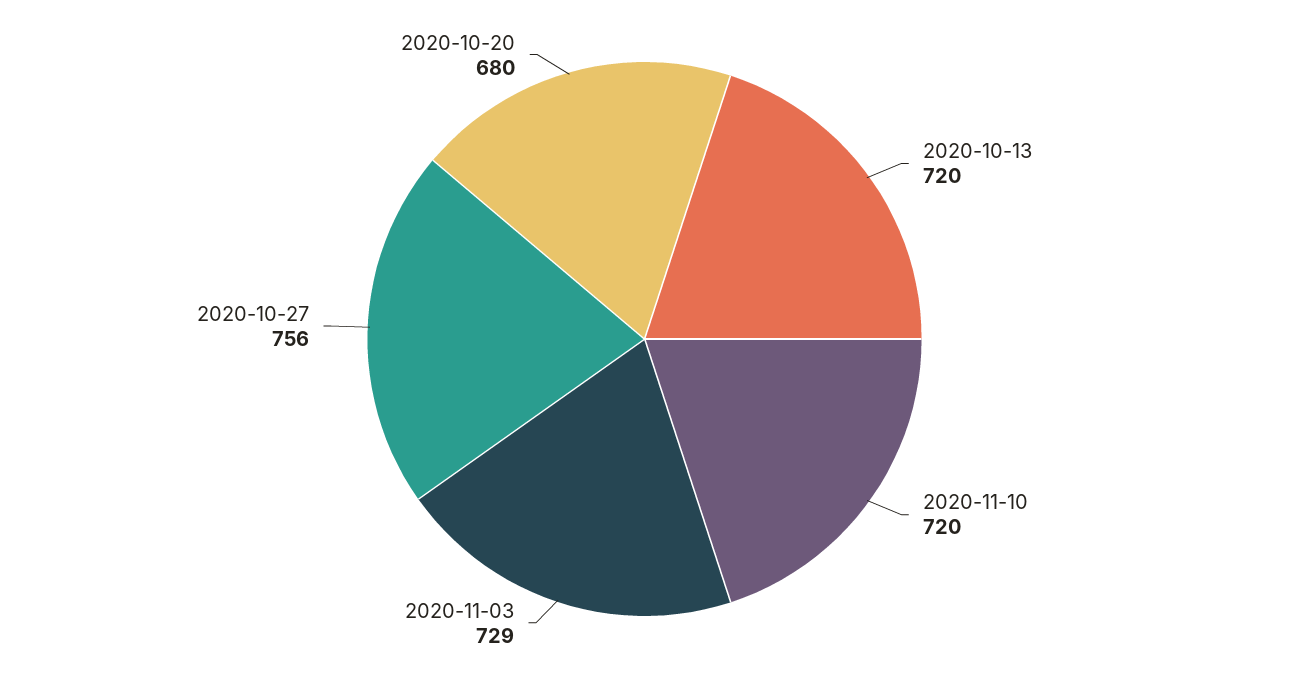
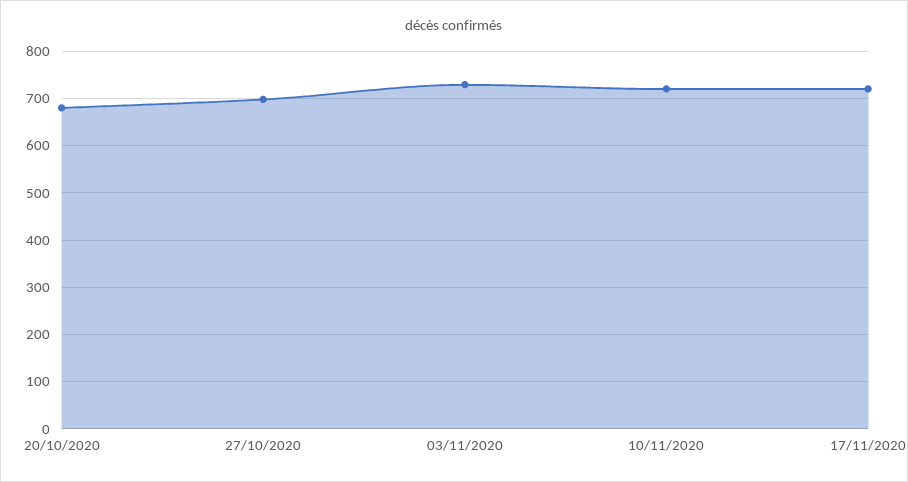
2020-10-13: 720 -> none
2020-10-27: 756 -> 700
17/11/2020: none -> 720

